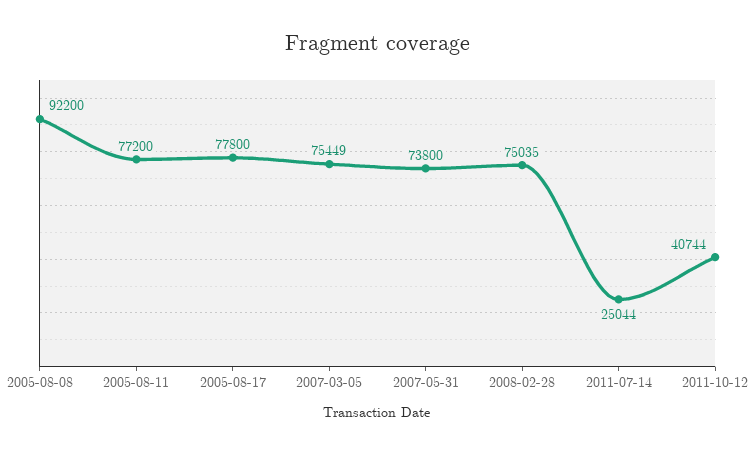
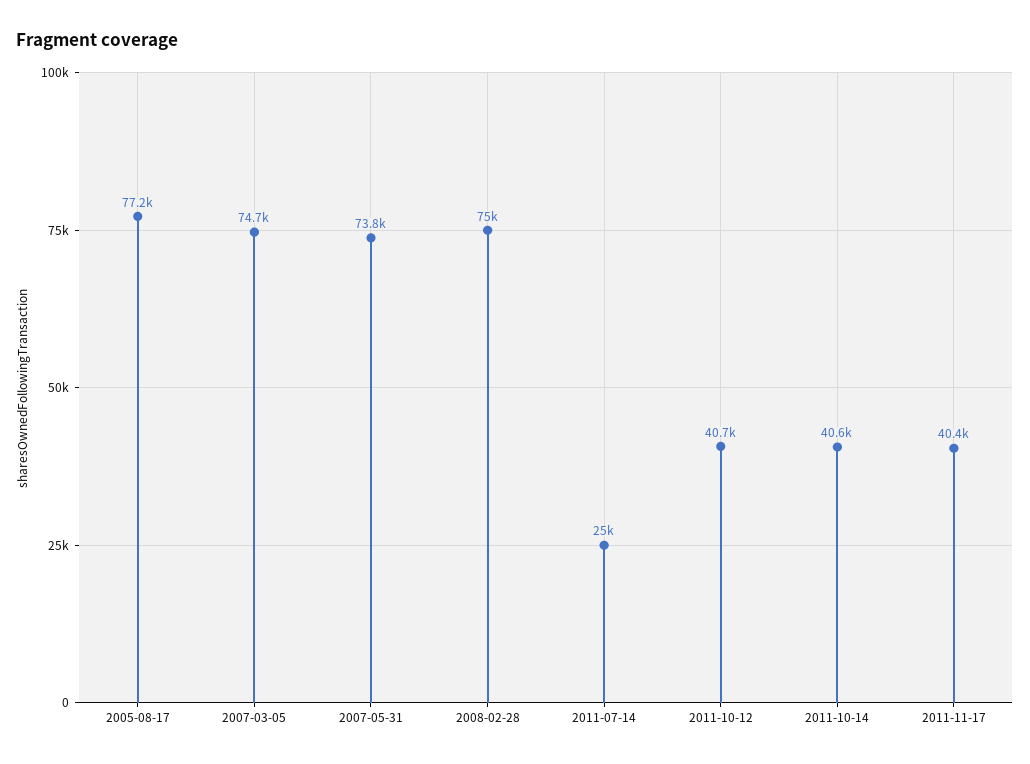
2005-08-08: 92200 -> none
2005-08-11: 77200 -> none
2005-08-17: 77800 -> 77200
2007-03-05: 75449 -> 74700
2011-10-14: none -> 40600
2011-11-17: none -> 40400

